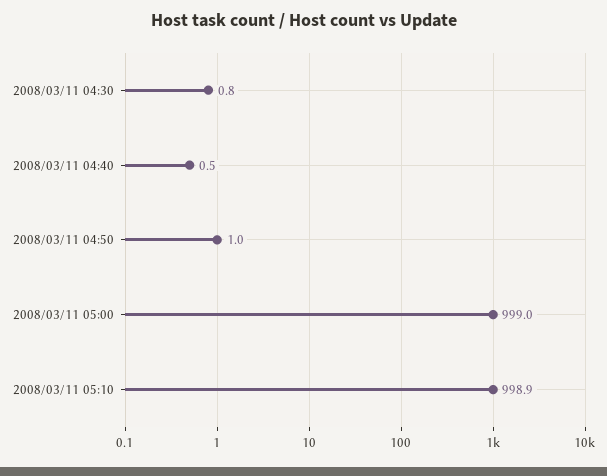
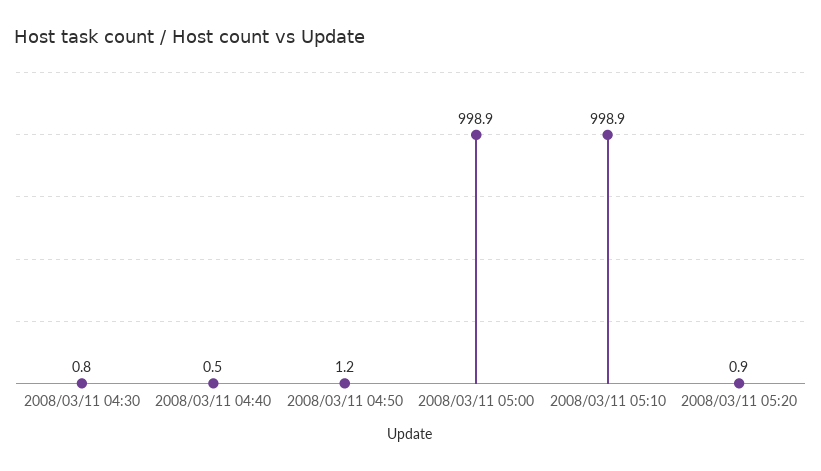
2008/03/11 04:50: 1 -> 1.2
2008/03/11 05:00: 999 -> 998.9
2008/03/11 05:20: none -> 0.9

